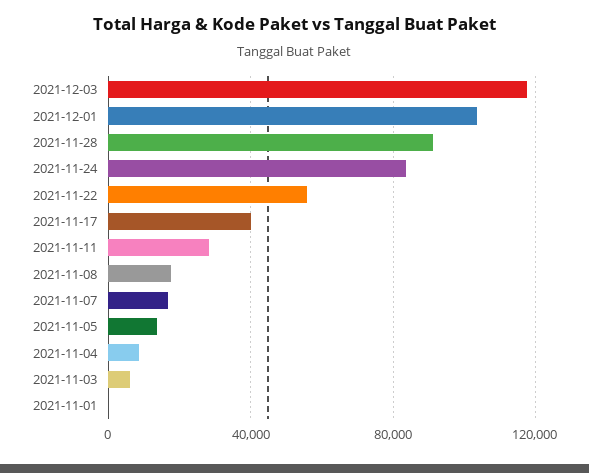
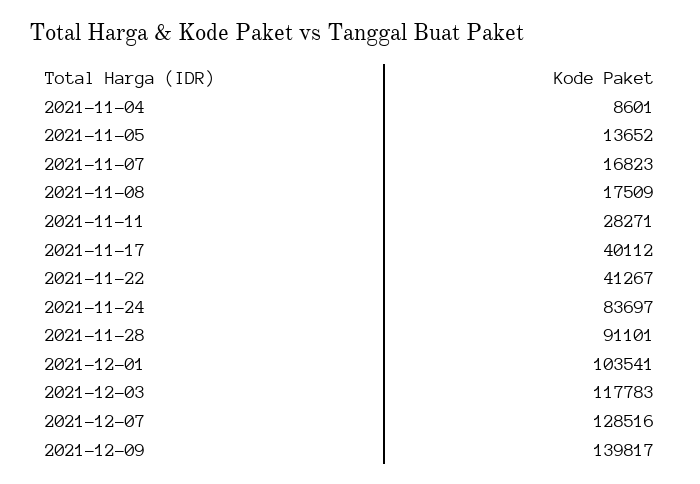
2021-11-22: 55000 -> 41267
2021-11-03: 5000 -> none
2021-11-01: 0 -> none
2021-12-07: none -> 128516
2021-12-09: none -> 139817

